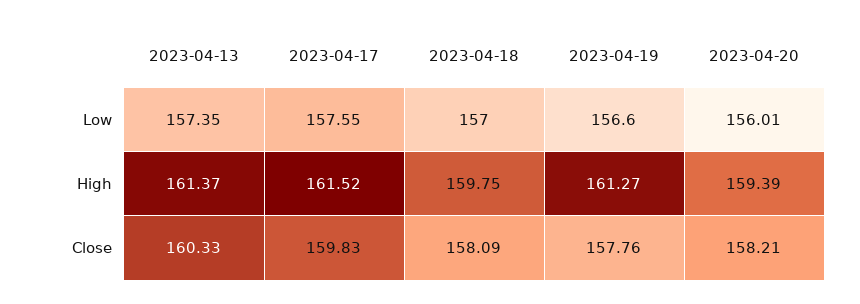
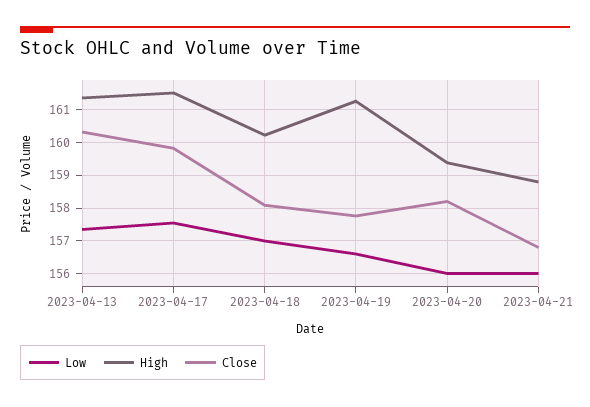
High, 2023-04-18: 159.75 -> 160.2
Low, 2023-04-21: none -> 156
High, 2023-04-21: none -> 158.8
Close, 2023-04-21: none -> 156.8

